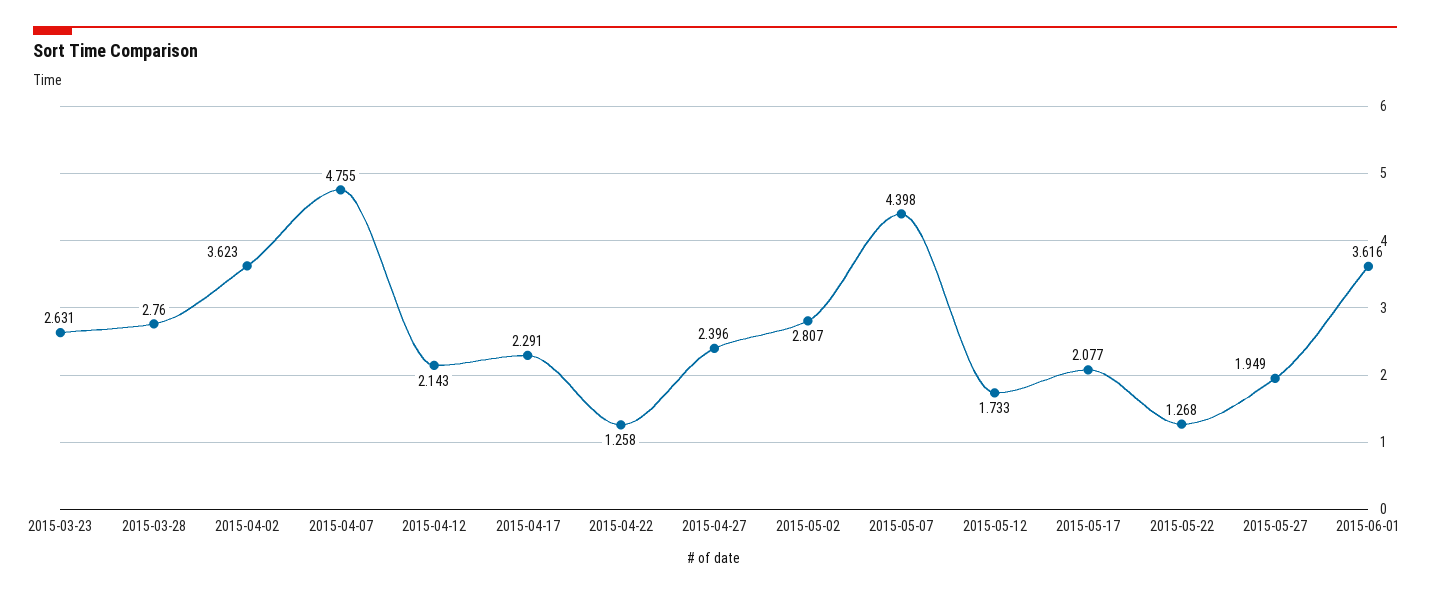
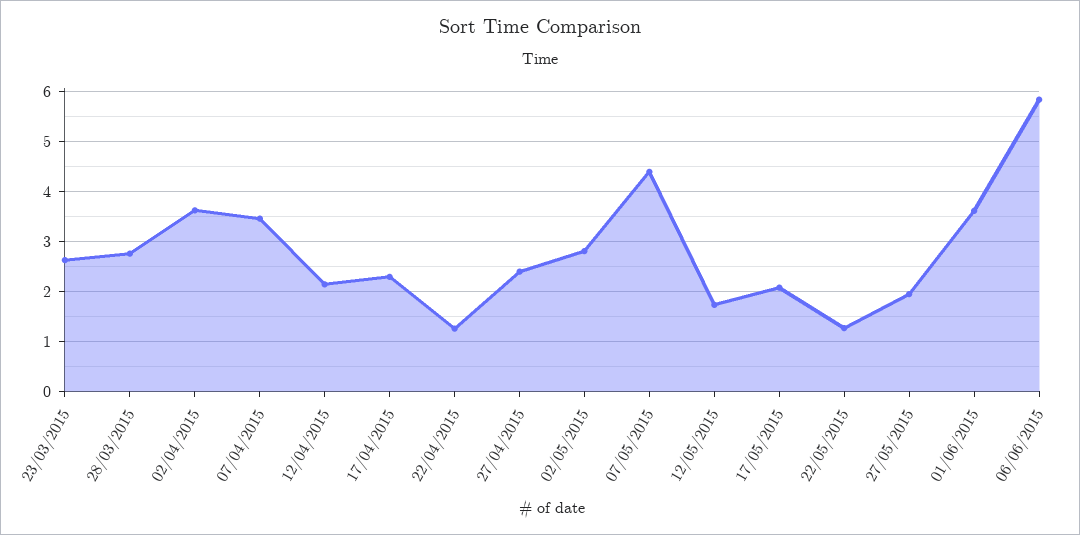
2015-04-07: 4.755 -> 3.4
06/06/2015: none -> 5.8

